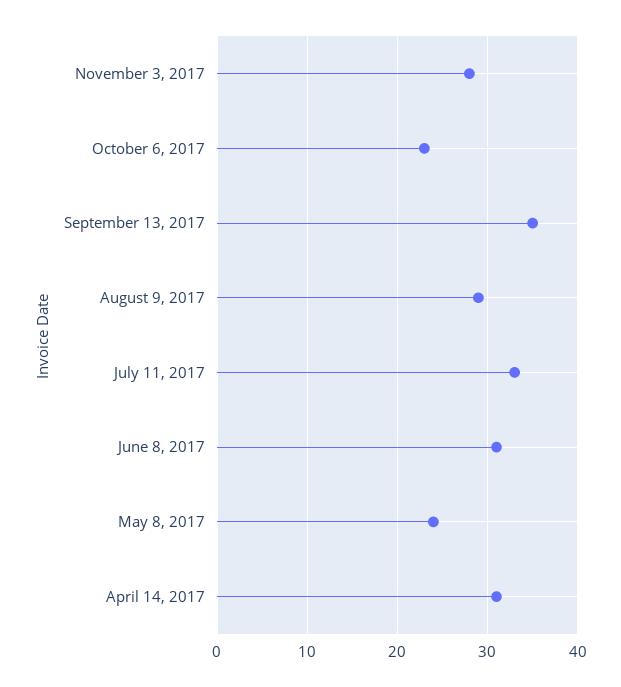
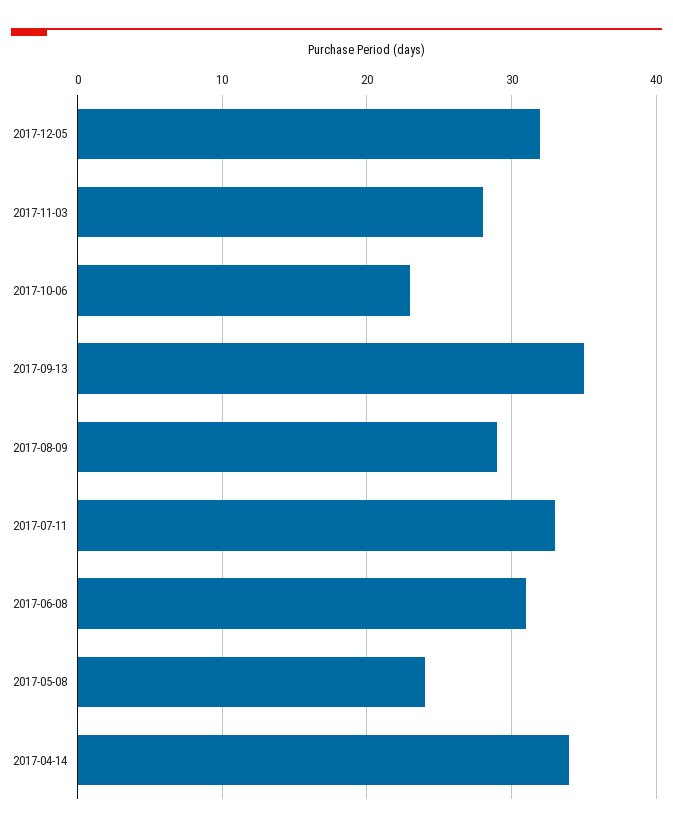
April 14, 2017: 31 -> 34
2017-12-05: none -> 32

